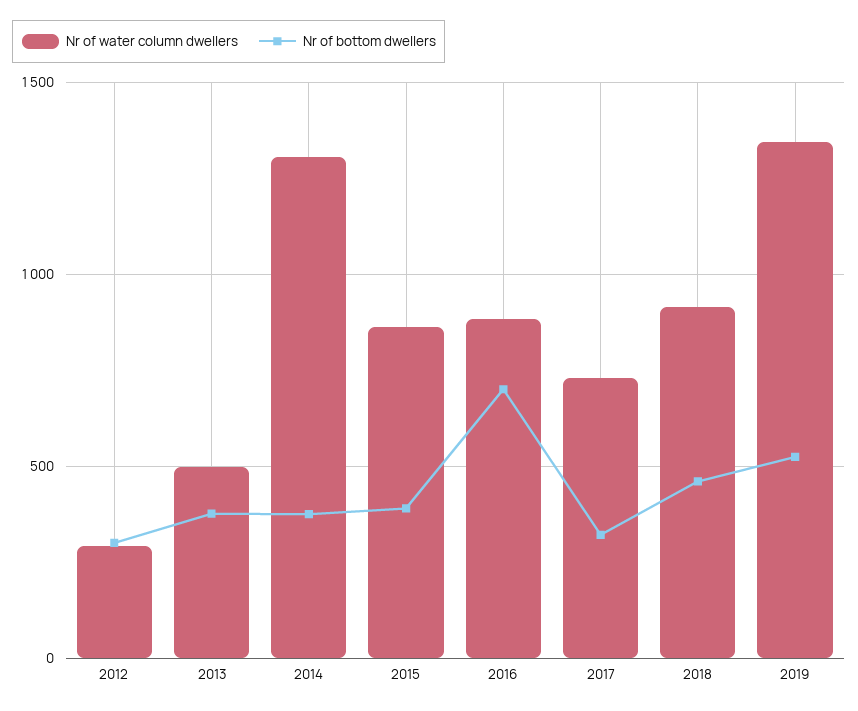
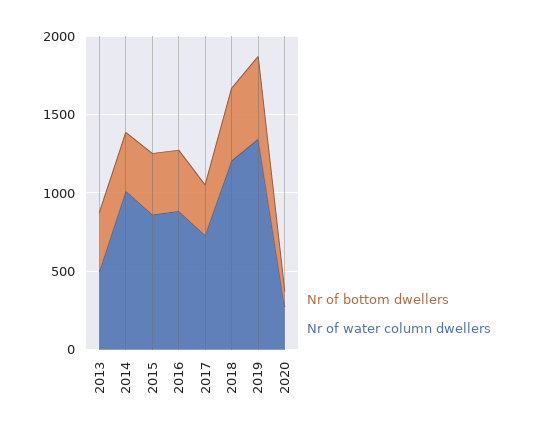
Nr of water column dwellers, 2012: 300 -> none
Nr of bottom dwellers, 2012: 300 -> none
Nr of water column dwellers, 2014: 1300 -> 1000
Nr of bottom dwellers, 2016: 700 -> 400
Nr of water column dwellers, 2018: 900 -> 1200
Nr of bottom dwellers, 2020: none -> 100
Nr of water column dwellers, 2020: none -> 300

